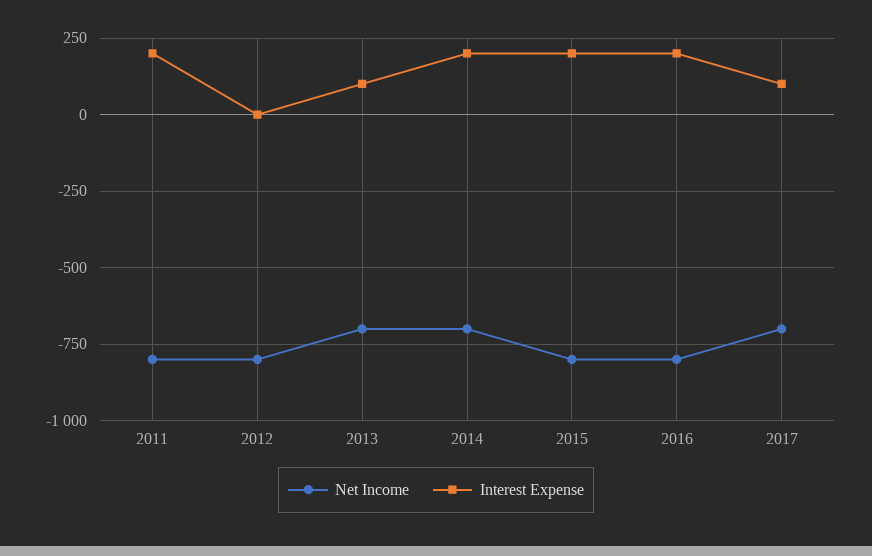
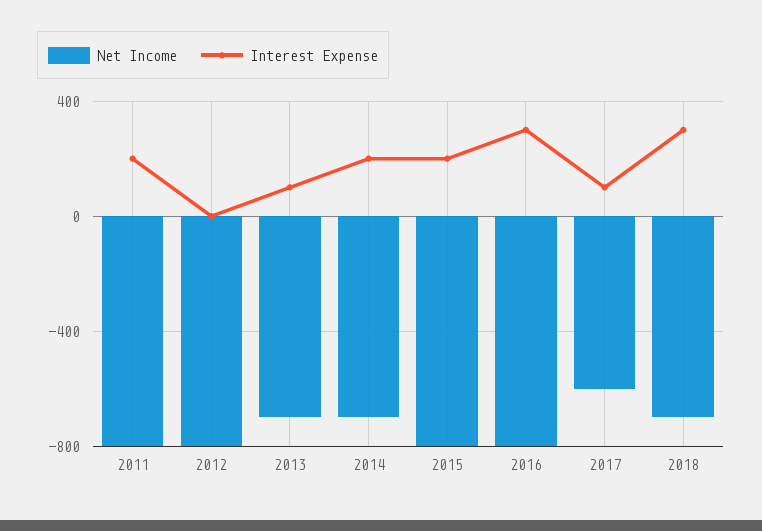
Interest Expense, 2016: 200 -> 300
Net Income, 2017: -700 -> -600
Net Income, 2018: none -> -700
Interest Expense, 2018: none -> 300

